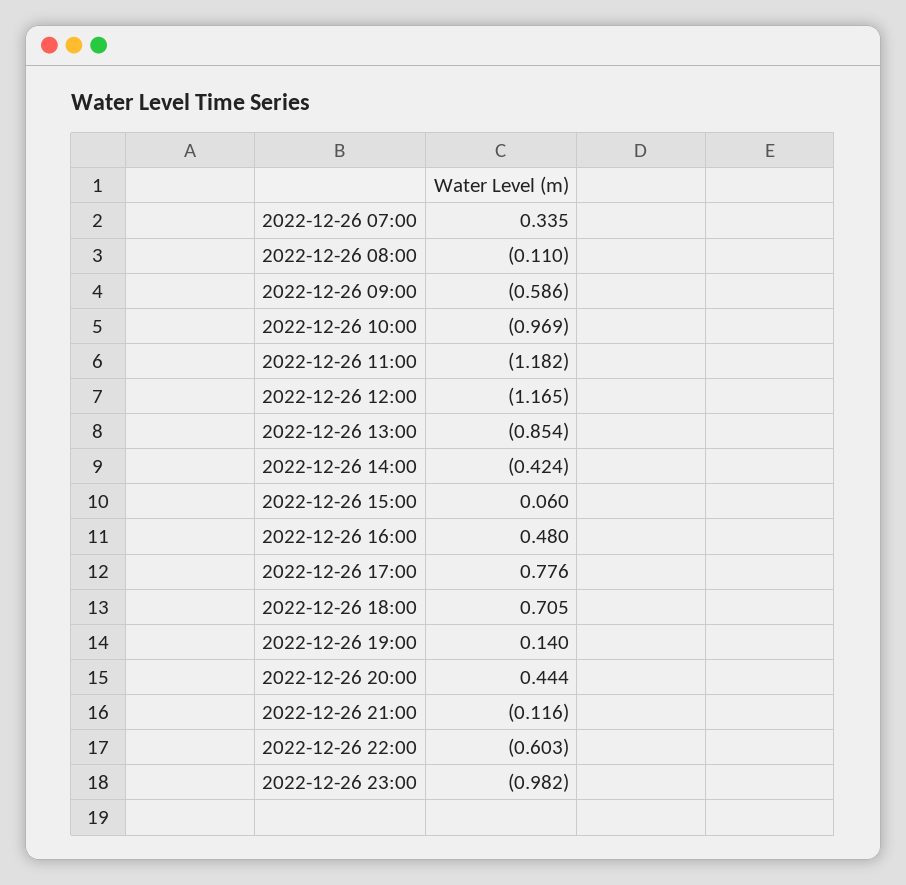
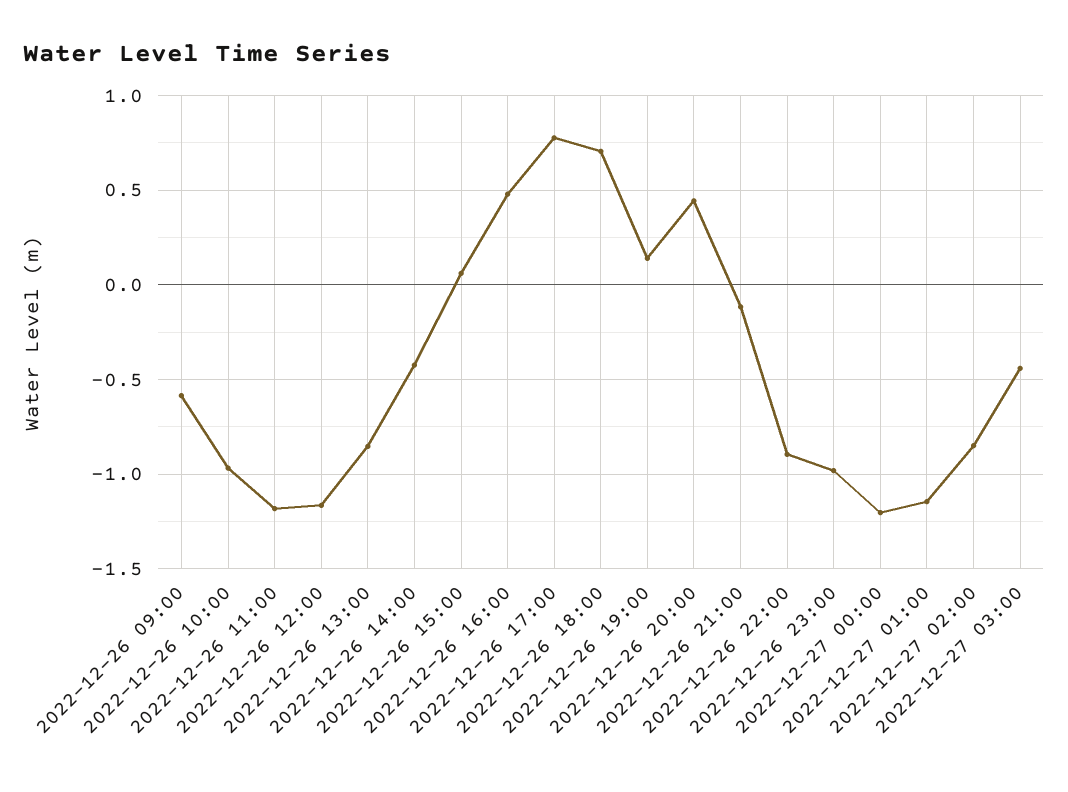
2022-12-26 07:00: 0.335 -> none
2022-12-26 08:00: -0.11 -> none
2022-12-26 22:00: -0.603 -> -0.9
2022-12-27 00:00: none -> -1.2
2022-12-27 01:00: none -> -1.15
2022-12-27 02:00: none -> -0.85
2022-12-27 03:00: none -> -0.45

